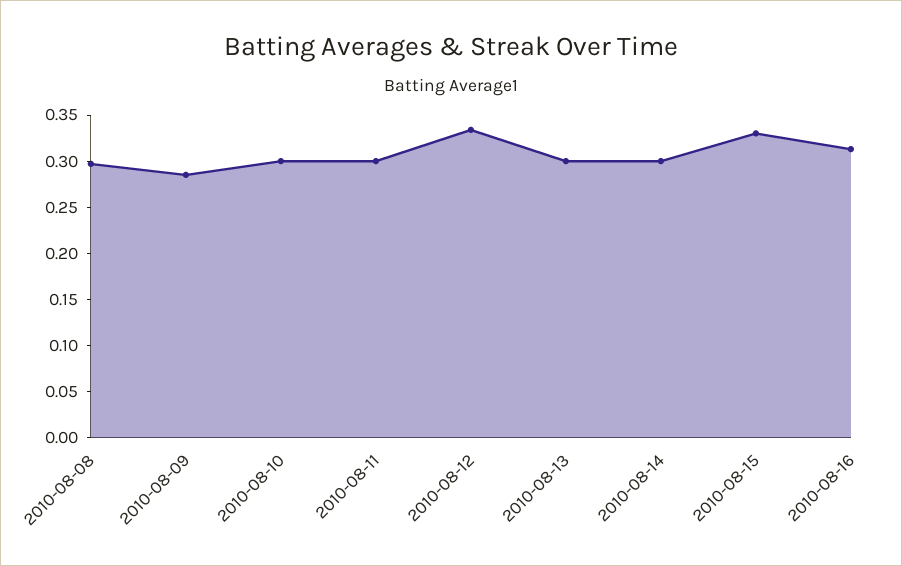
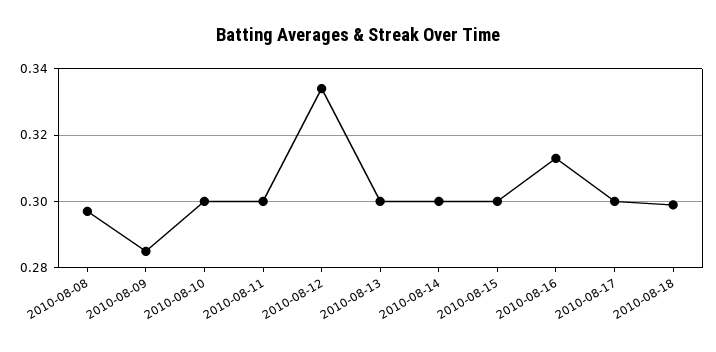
2010-08-15: 0.33 -> 0.3
2010-08-17: none -> 0.3
2010-08-18: none -> 0.3

